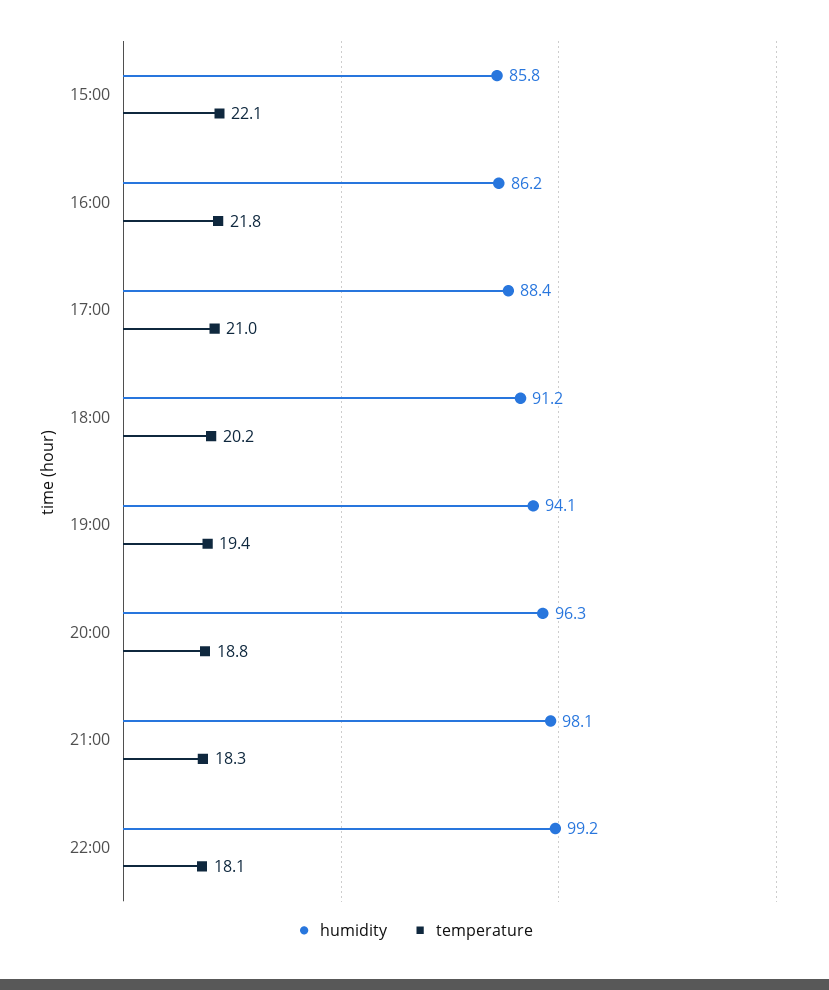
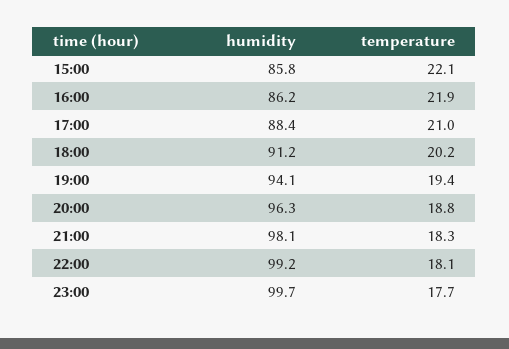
temperature, 16:00: 21.8 -> 21.9
humidity, 23:00: none -> 99.7
temperature, 23:00: none -> 17.7

